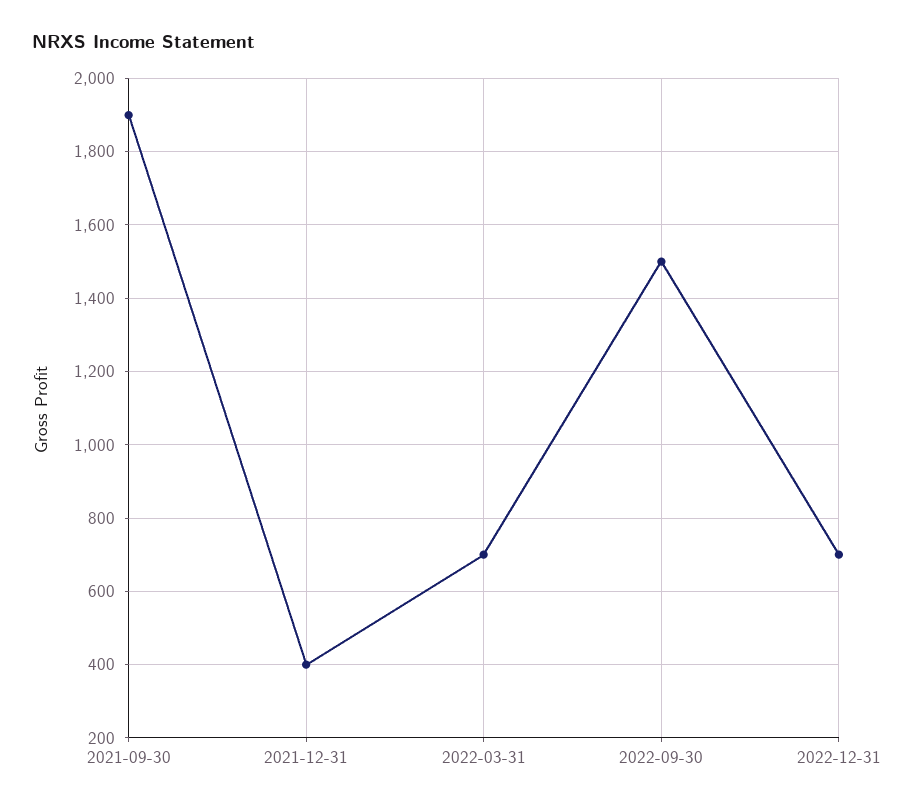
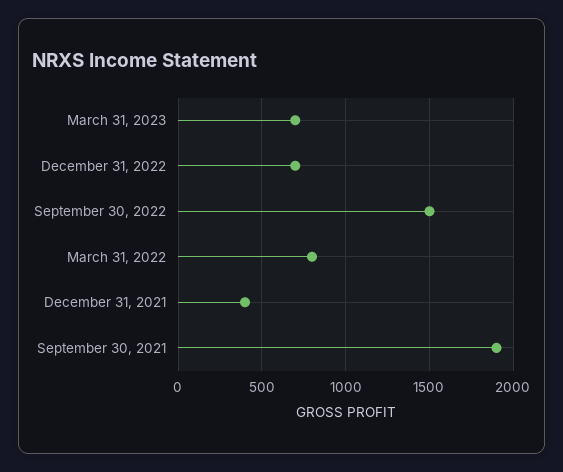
2022-03-31: 700 -> 800
March 31, 2023: none -> 700

